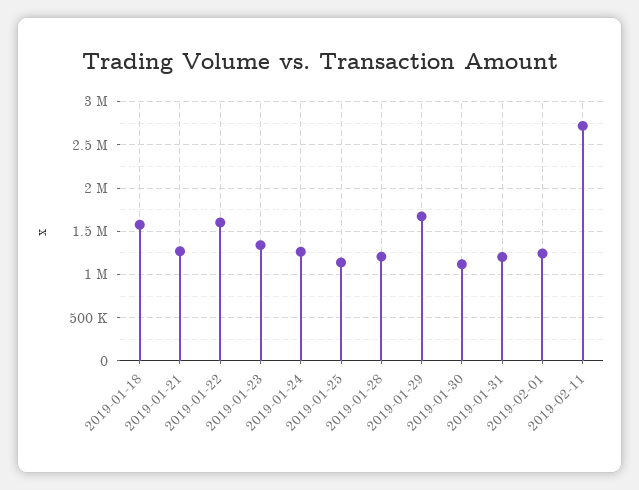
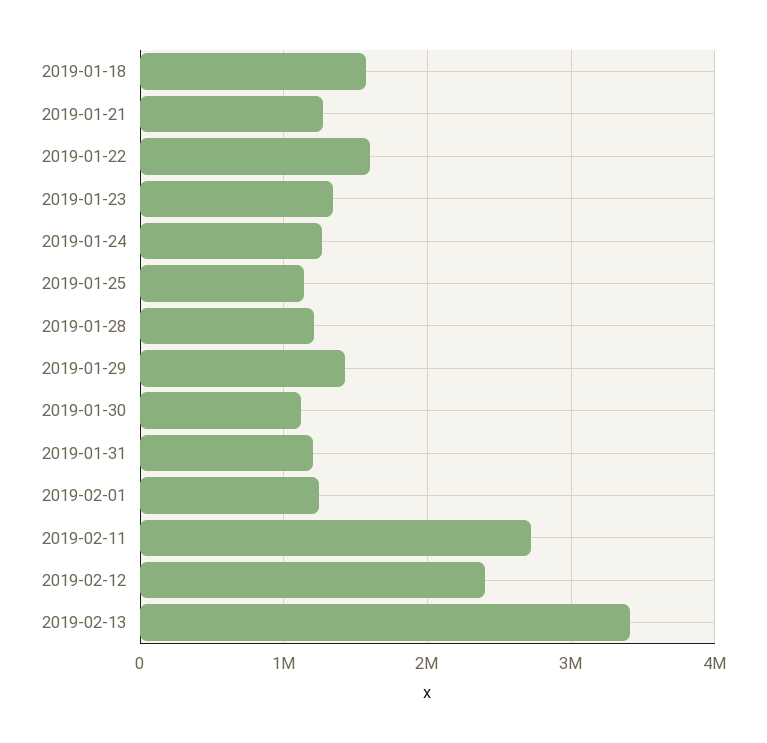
2019-01-29: 1700000 -> 1400000
2019-02-12: none -> 2400000
2019-02-13: none -> 3400000

